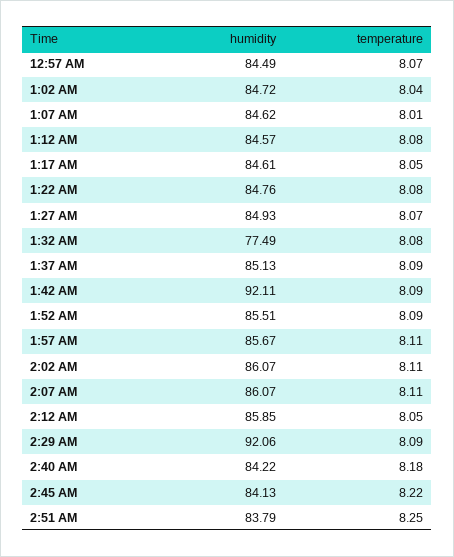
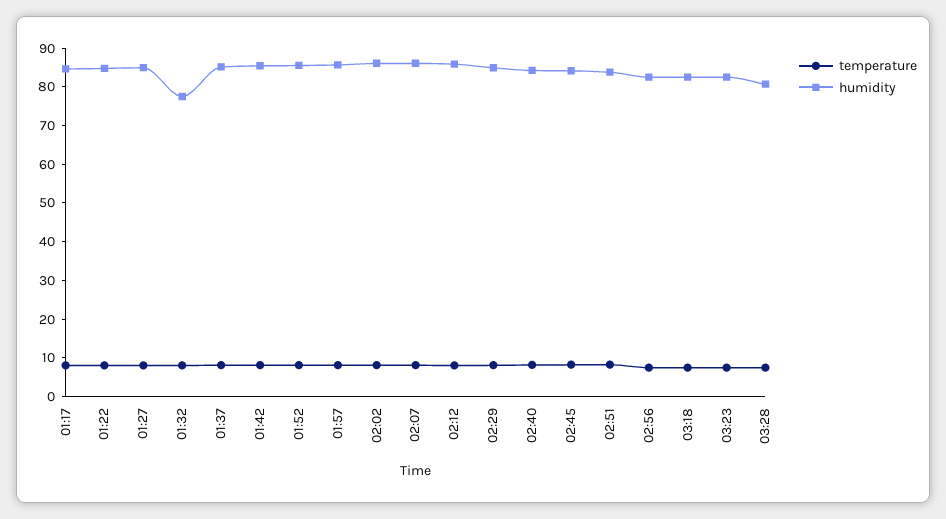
humidity, 12:57 AM: 84.49 -> none
temperature, 12:57 AM: 8.07 -> none
humidity, 1:02 AM: 84.72 -> none
temperature, 1:02 AM: 8.04 -> none
humidity, 1:07 AM: 84.62 -> none
temperature, 1:07 AM: 8.01 -> none
humidity, 1:12 AM: 84.57 -> none
temperature, 1:12 AM: 8.08 -> none
humidity, 1:42 AM: 92.11 -> 85
humidity, 2:29 AM: 92.06 -> 85
temperature, 02:56: none -> 7.5
humidity, 02:56: none -> 82.5
temperature, 03:18: none -> 7.5
humidity, 03:18: none -> 82.5
temperature, 03:23: none -> 7.5
humidity, 03:23: none -> 82.5
temperature, 03:28: none -> 7.5
humidity, 03:28: none -> 80

